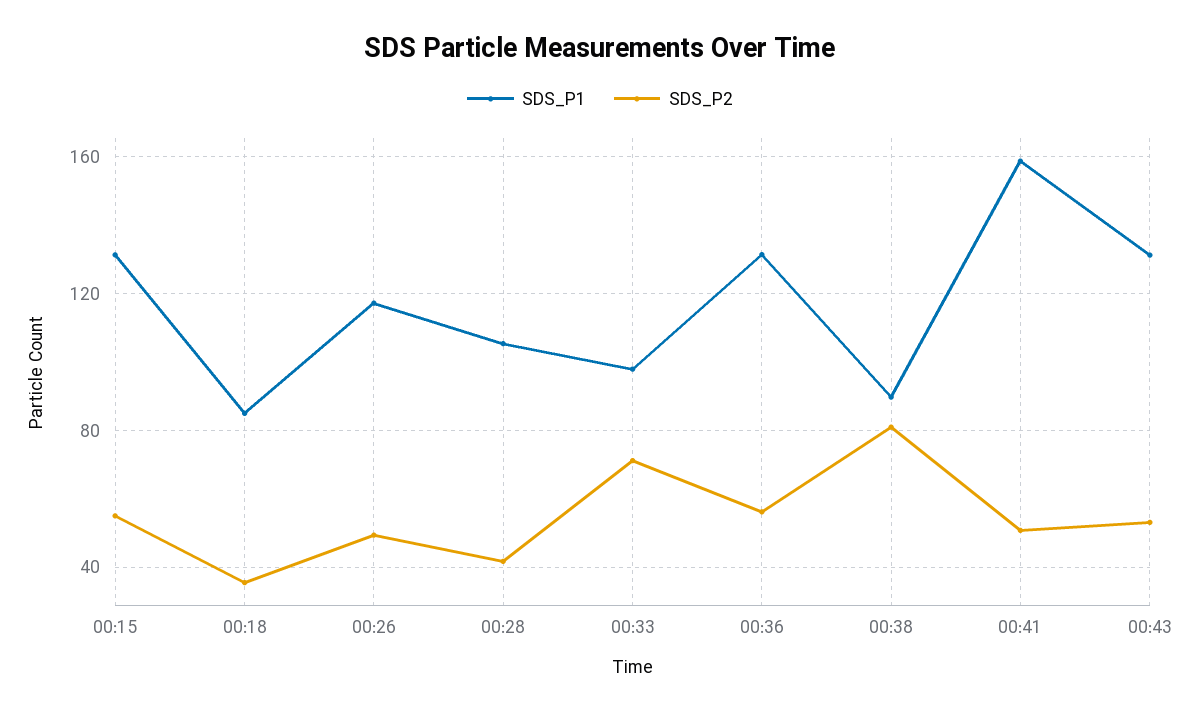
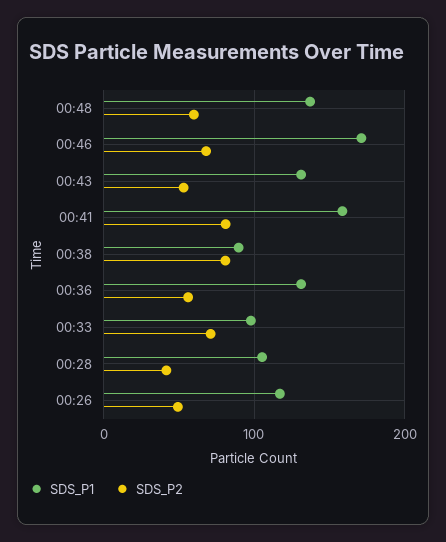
SDS_P1, 00:15: 130 -> none
SDS_P2, 00:15: 55 -> none
SDS_P1, 00:18: 85 -> none
SDS_P2, 00:18: 35 -> none
SDS_P2, 00:41: 50 -> 80
SDS_P1, 00:48: none -> 140
SDS_P2, 00:48: none -> 60
SDS_P1, 00:46: none -> 170
SDS_P2, 00:46: none -> 70

